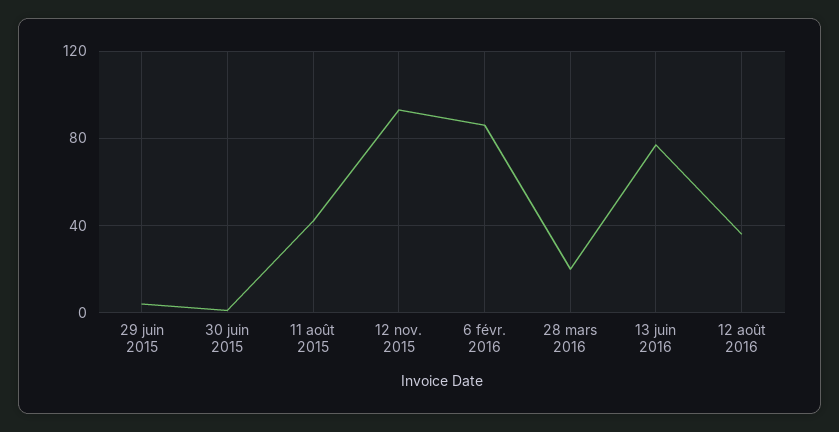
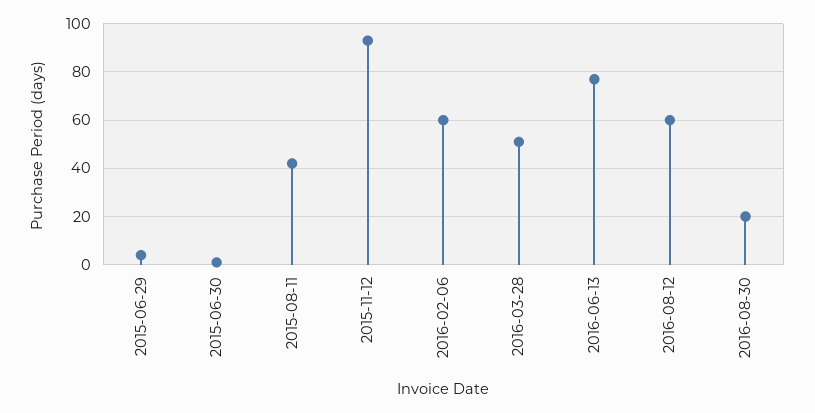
6 févr. 2016: 85 -> 60
28 mars 2016: 20 -> 50
12 août 2016: 35 -> 60
2016-08-30: none -> 20

